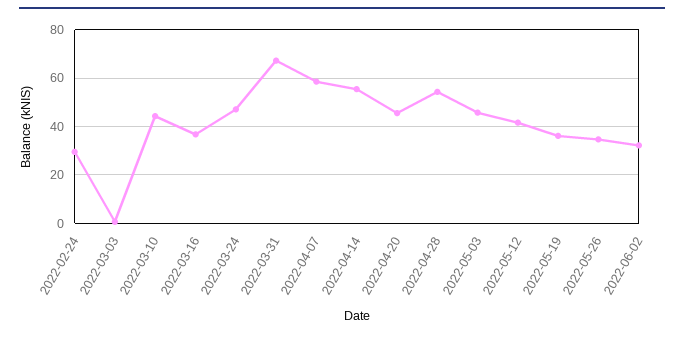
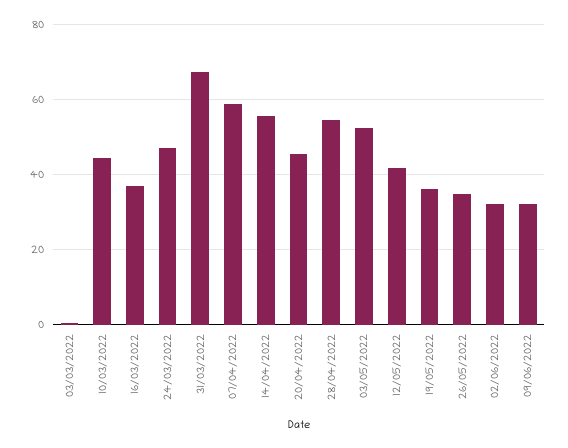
2022-02-24: 30 -> none
2022-05-03: 45 -> 52
09/06/2022: none -> 32

